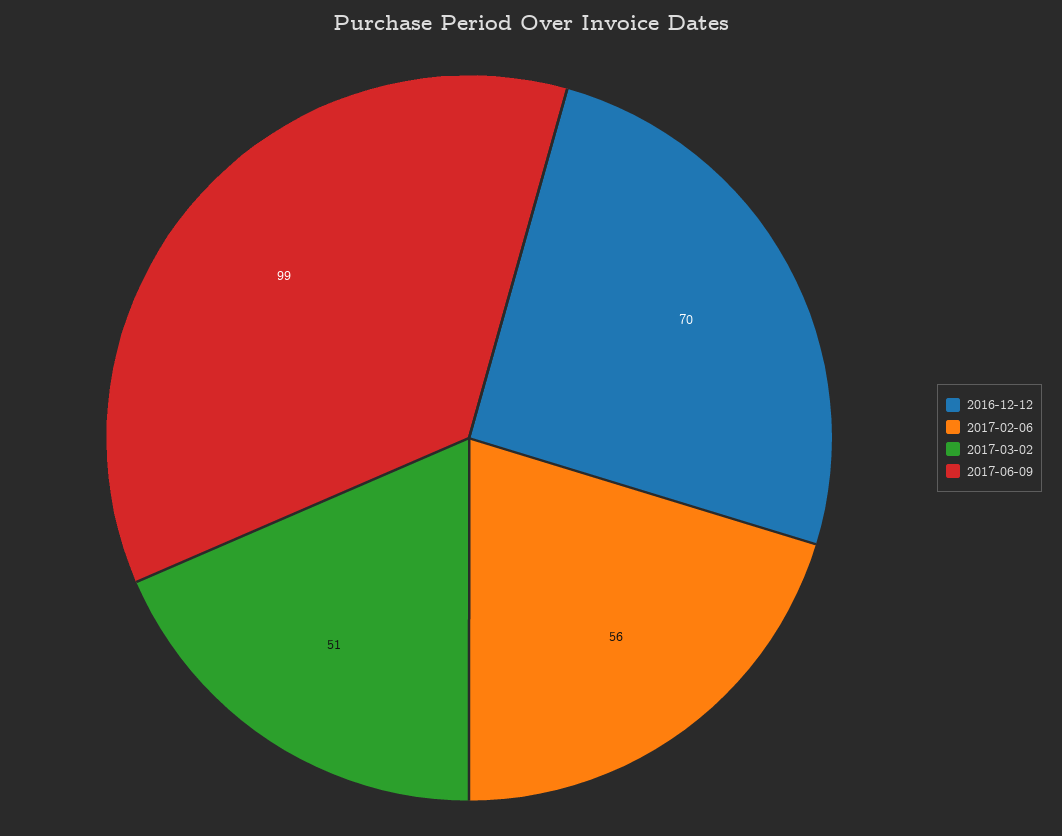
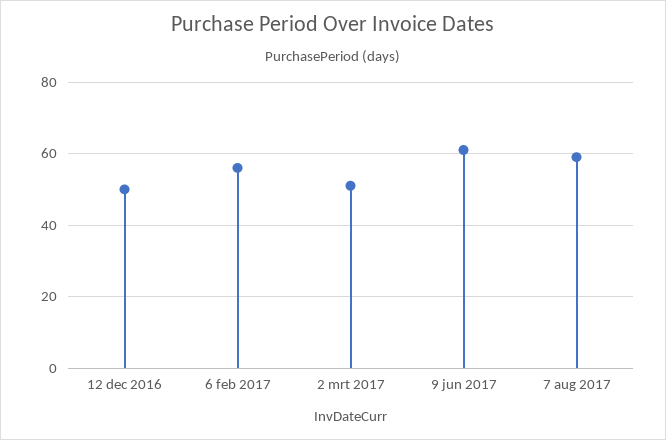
2016-12-12: 70 -> 50
2017-06-09: 99 -> 60
7 aug 2017: none -> 60

